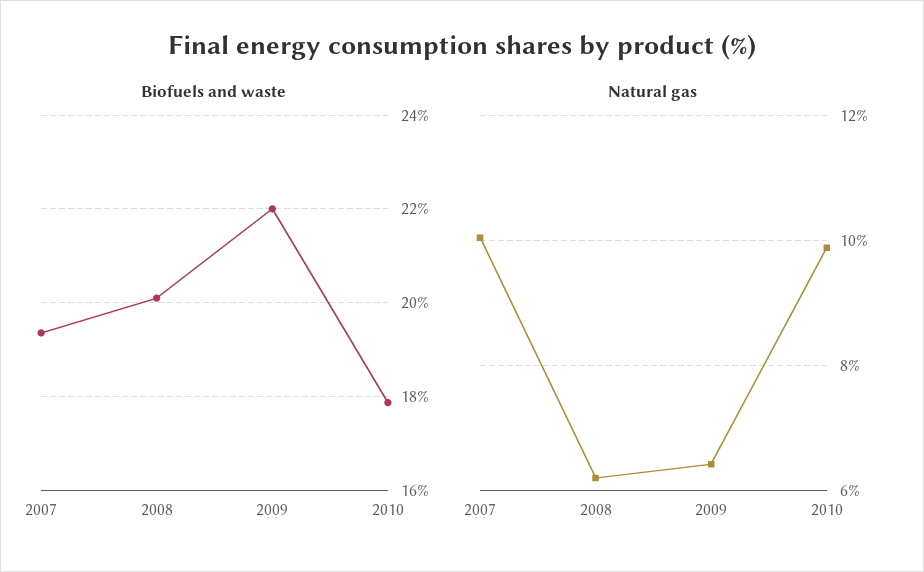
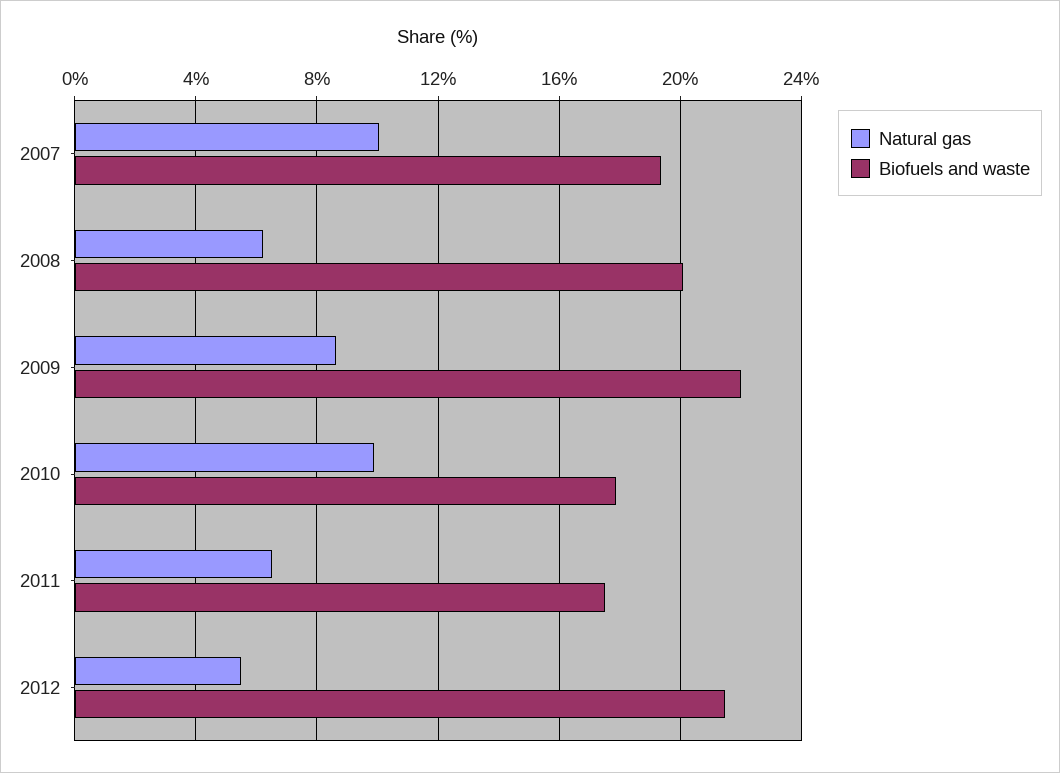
Natural gas, 2009: 6.4 -> 8.5
Natural gas, 2011: none -> 6.5
Biofuels and waste, 2011: none -> 17.5
Natural gas, 2012: none -> 5.5
Biofuels and waste, 2012: none -> 21.5

